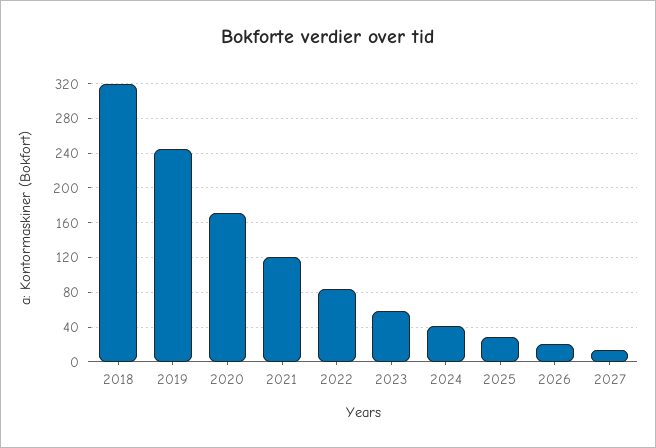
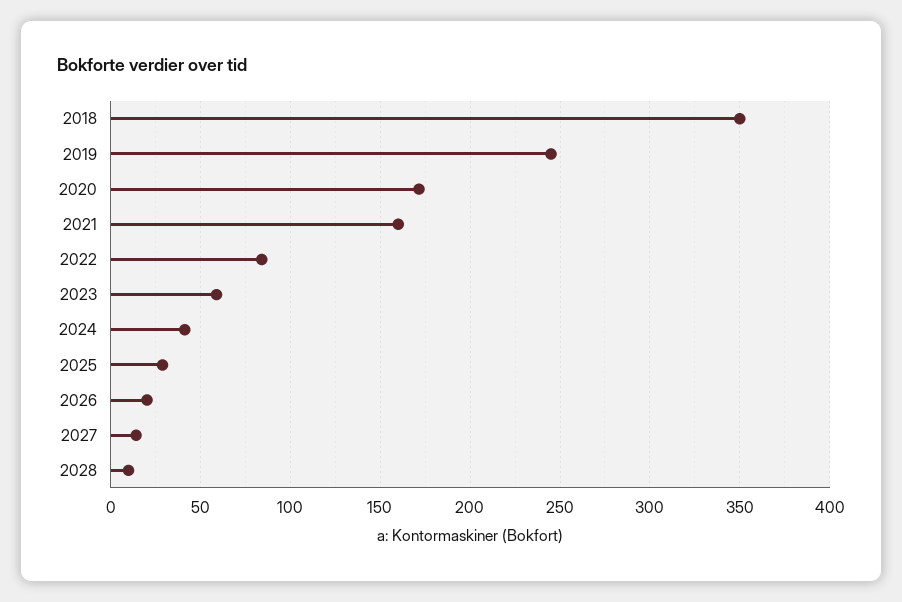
2018: 320 -> 350
2021: 120 -> 160
2028: none -> 10

